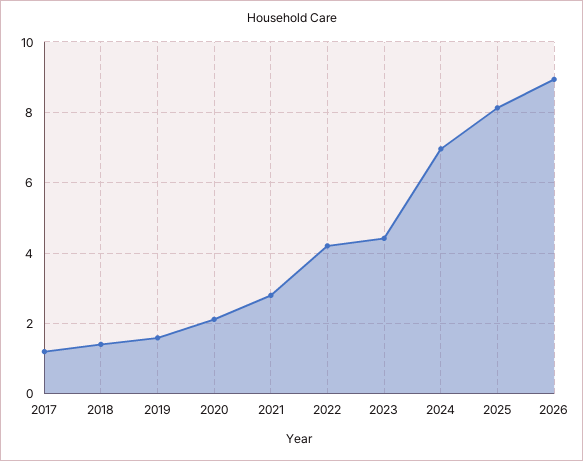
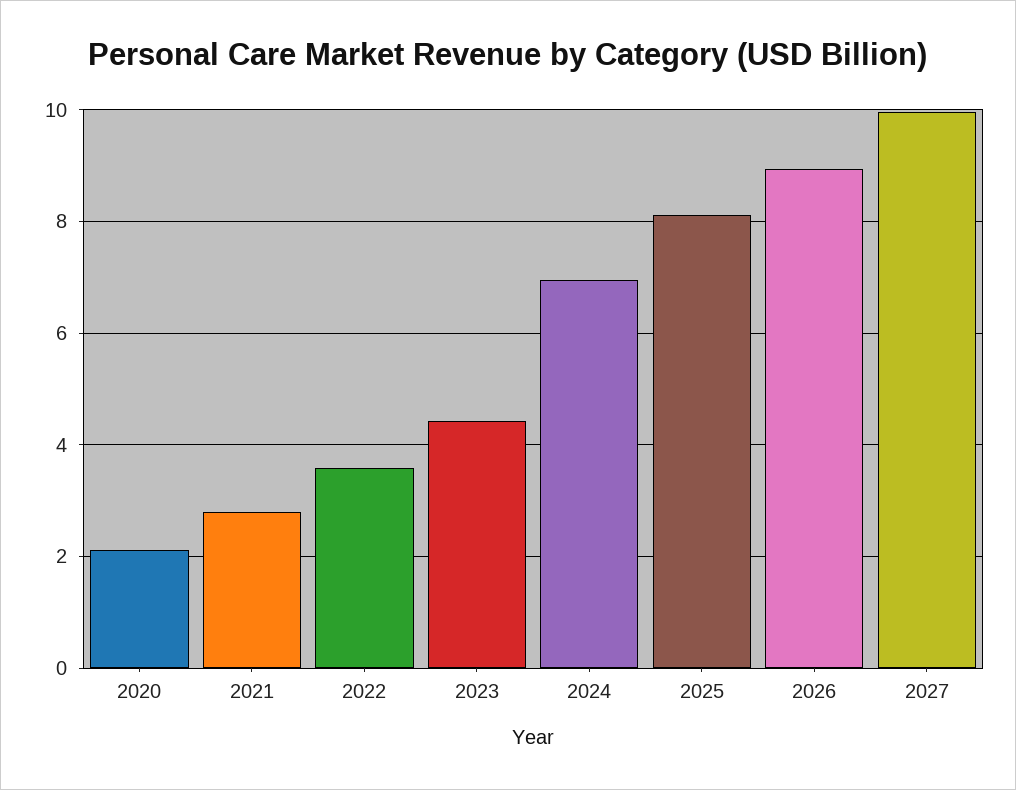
2017: 1.2 -> none
2018: 1.4 -> none
2019: 1.6 -> none
2022: 4.2 -> 3.6
2027: none -> 10

